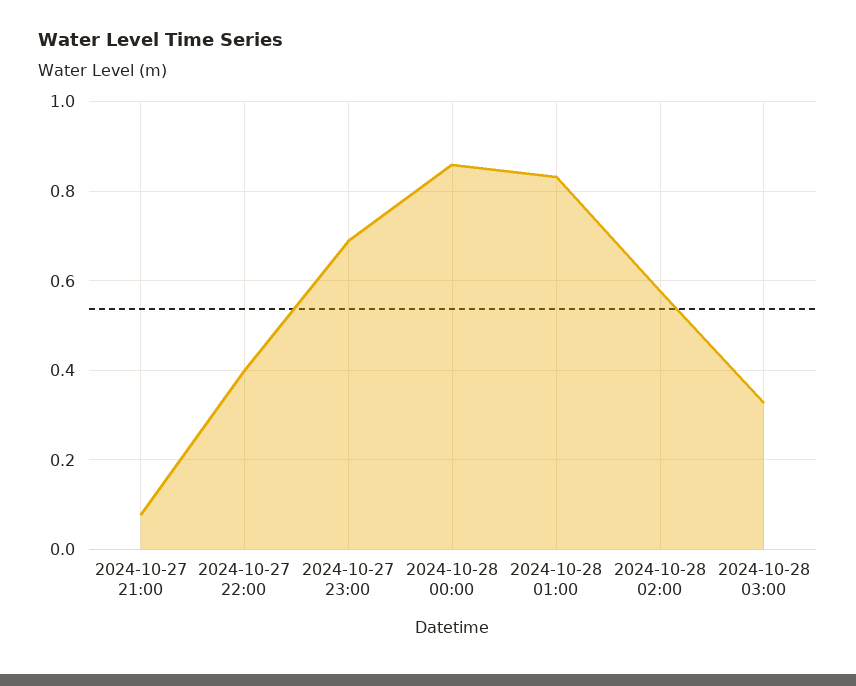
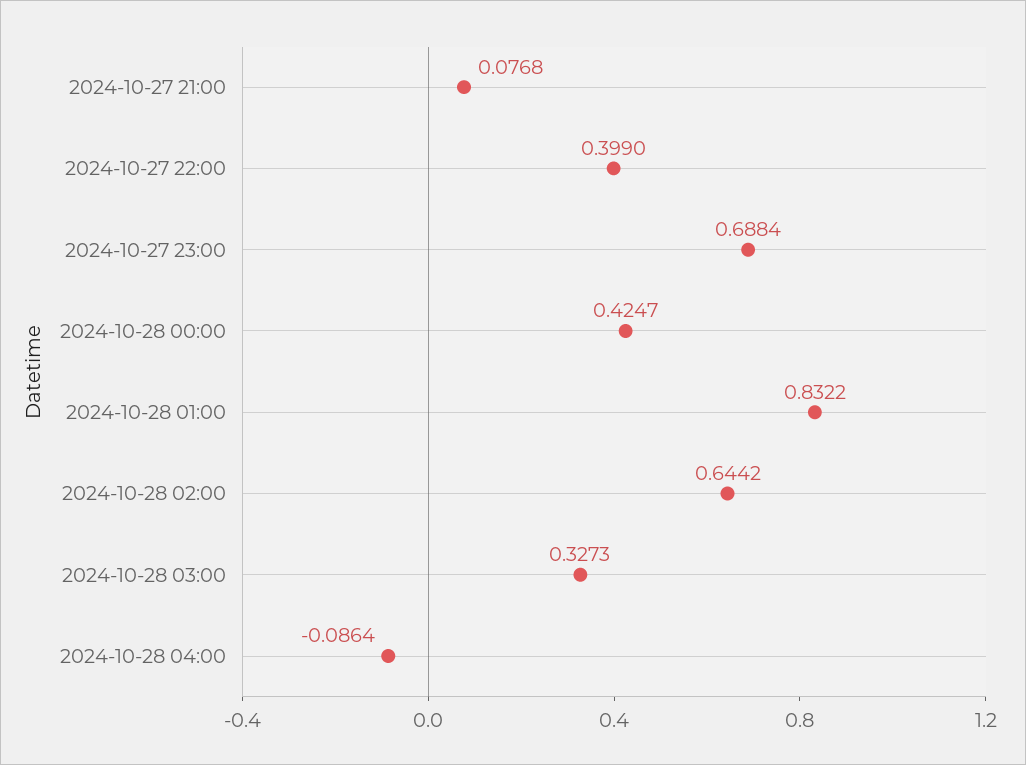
2024-10-28 00:00: 0.86 -> 0.4247
2024-10-28 02:00: 0.58 -> 0.6442
2024-10-28 04:00: none -> -0.0864

